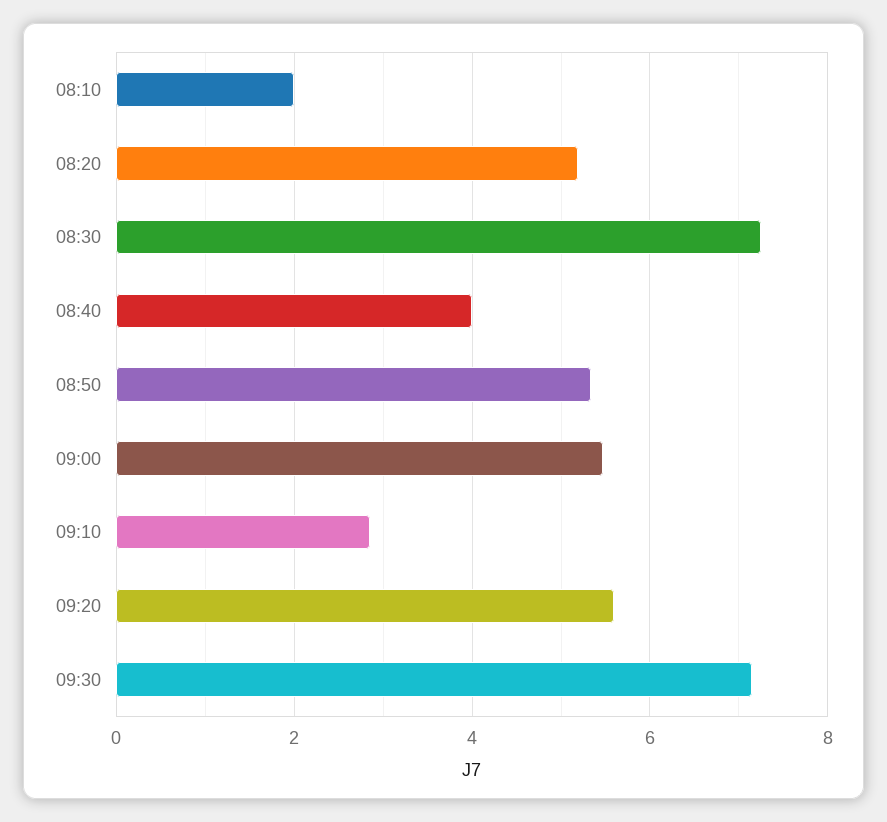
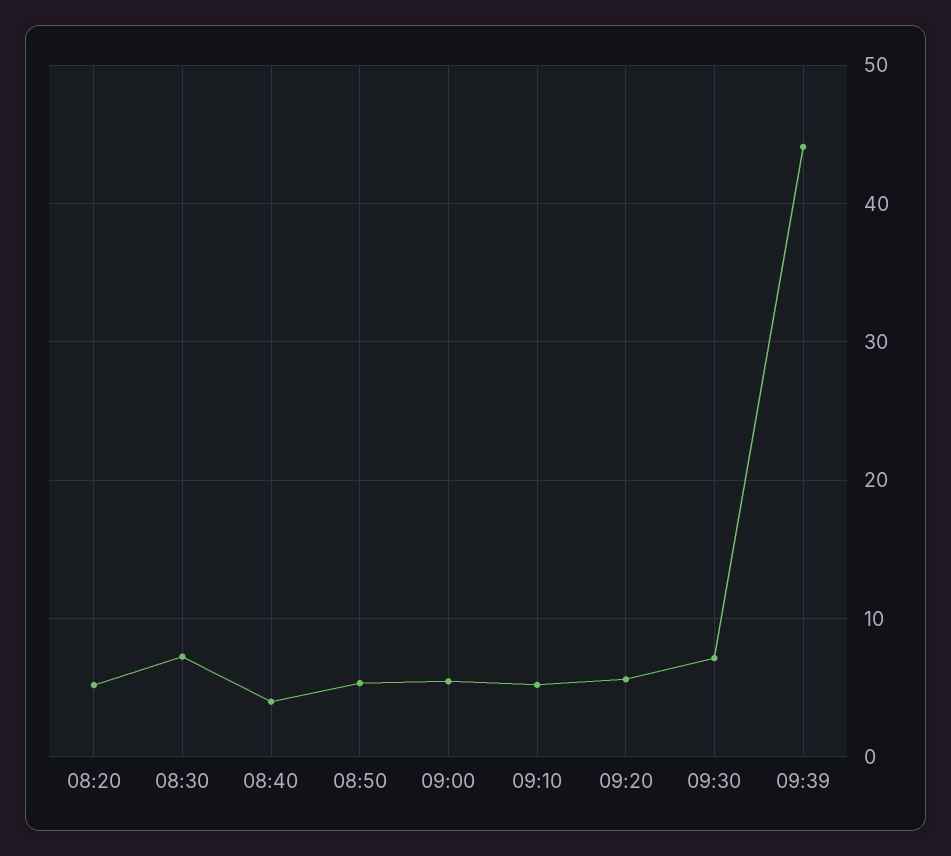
08:10: 2 -> none
09:10: 2.8 -> 5
09:39: none -> 44

